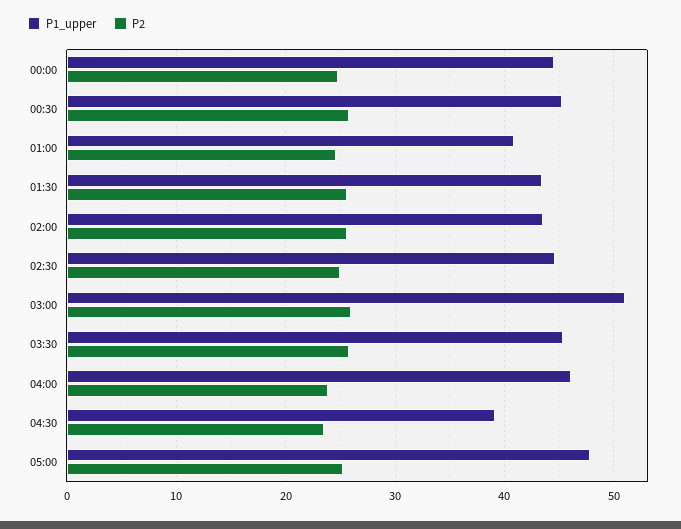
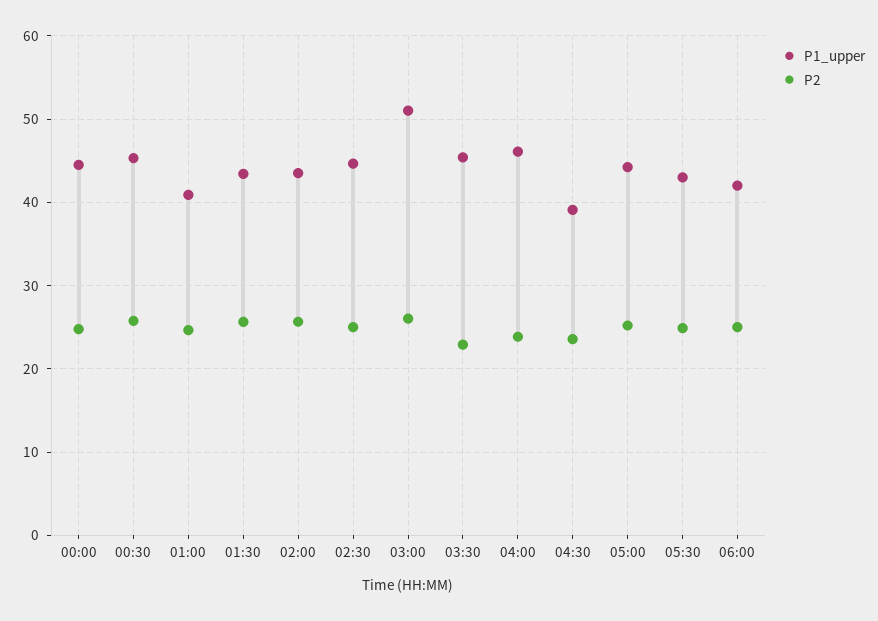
P2, 03:30: 26 -> 23
P1_upper, 05:00: 48 -> 44
P1_upper, 05:30: none -> 43
P2, 05:30: none -> 25
P1_upper, 06:00: none -> 42
P2, 06:00: none -> 25

